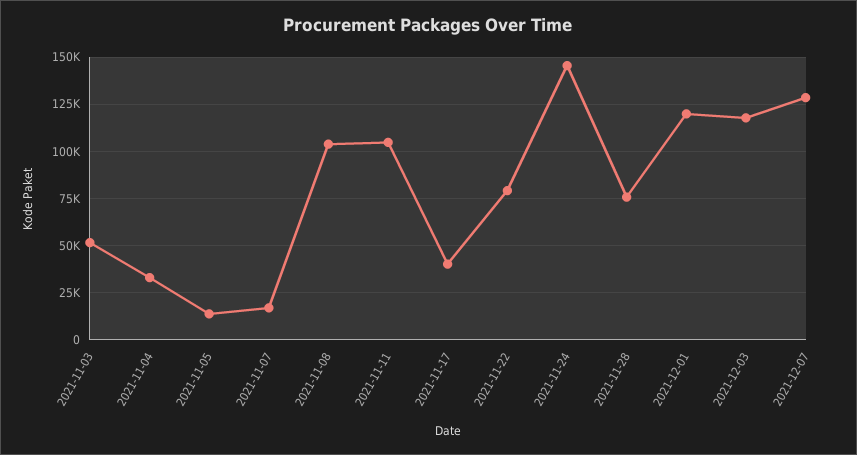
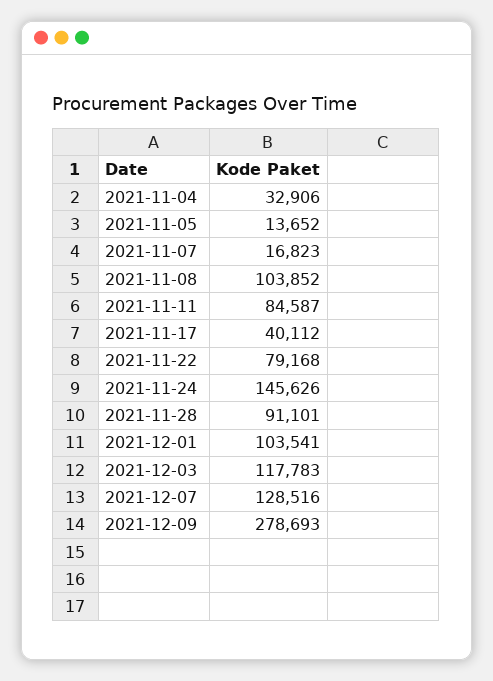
2021-11-03: 50000 -> none
2021-11-11: 105000 -> 84587
2021-11-28: 75000 -> 91101
2021-12-01: 120000 -> 103541
2021-12-09: none -> 278693

